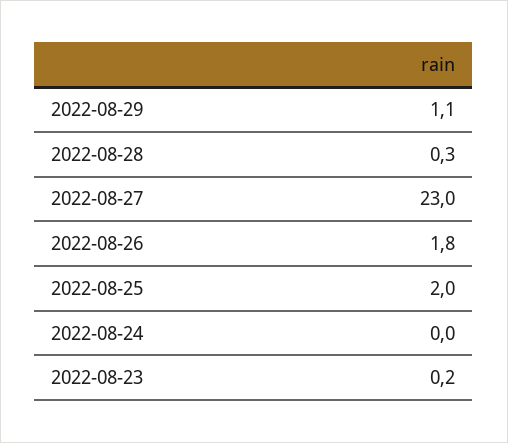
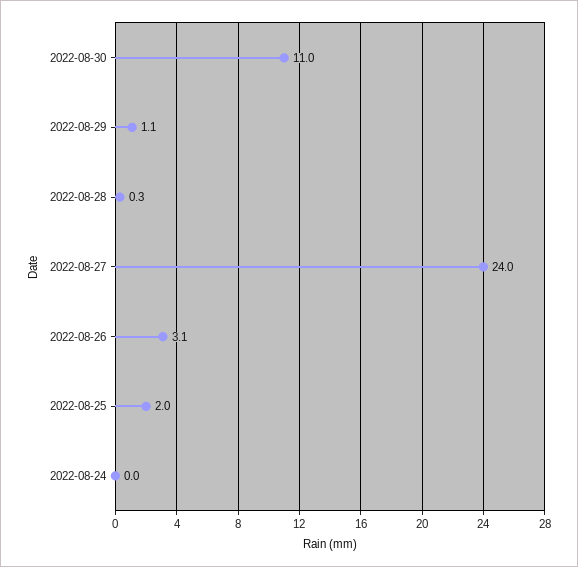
2022-08-27: 23 -> 24
2022-08-26: 1.8 -> 3.1
2022-08-23: 0.2 -> none
2022-08-30: none -> 11

